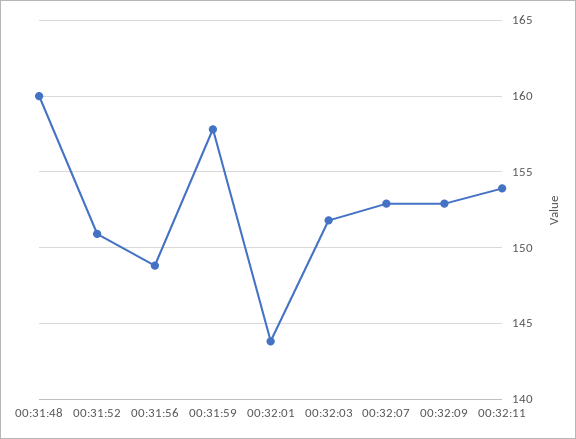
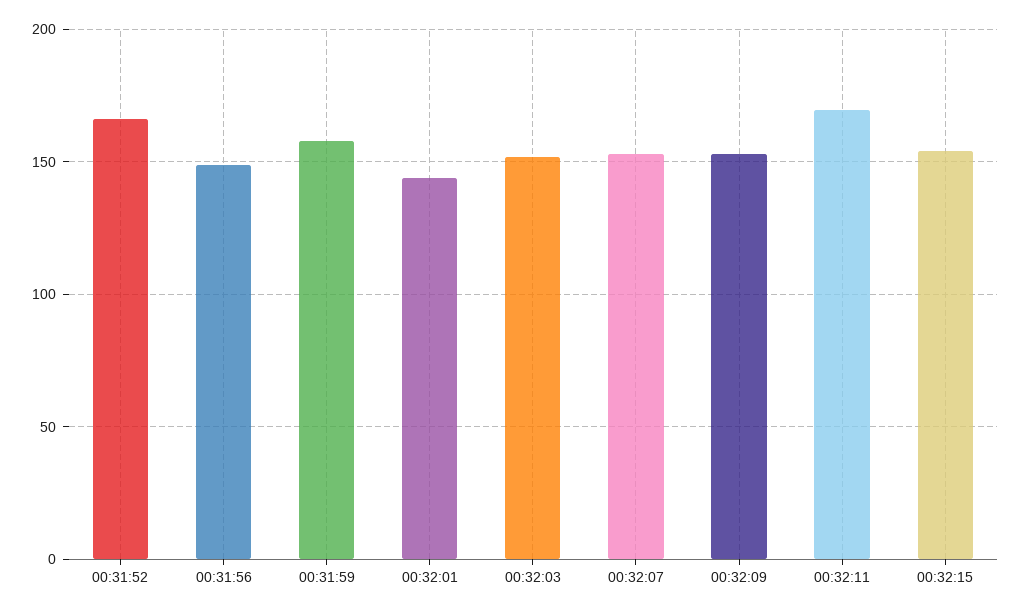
00:31:48: 160 -> none
00:31:52: 151 -> 165
00:32:11: 154 -> 170
00:32:15: none -> 155

